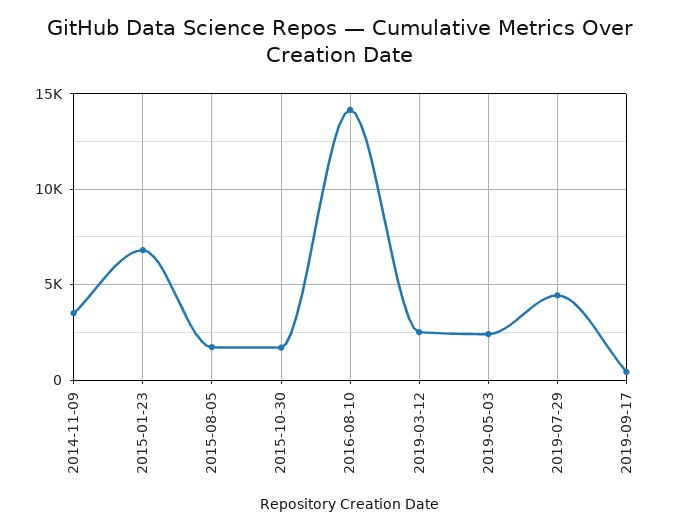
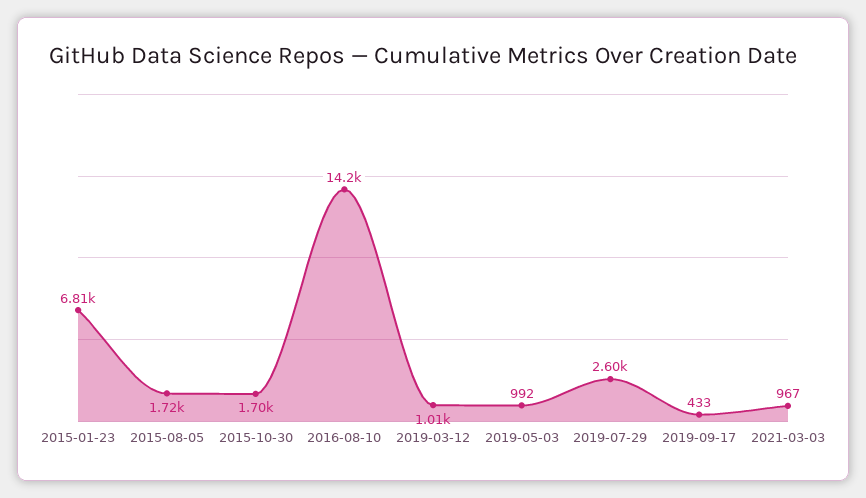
2014-11-09: 3500 -> none
2019-03-12: 2500 -> 1010
2019-05-03: 2500 -> 992
2019-07-29: 4500 -> 2600
2021-03-03: none -> 967

